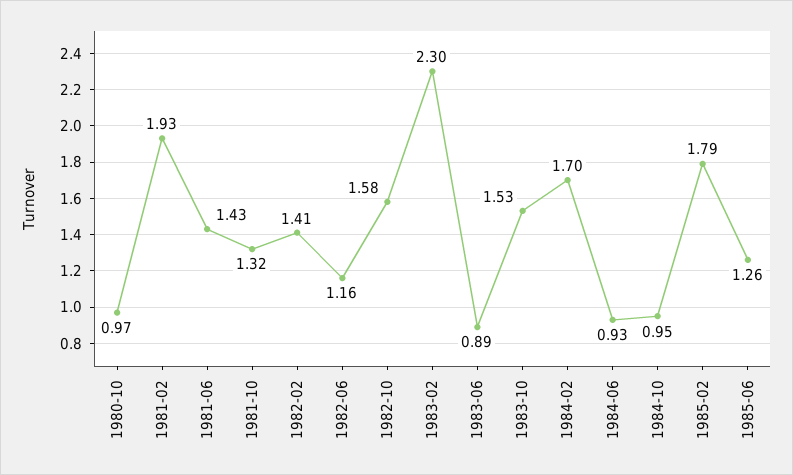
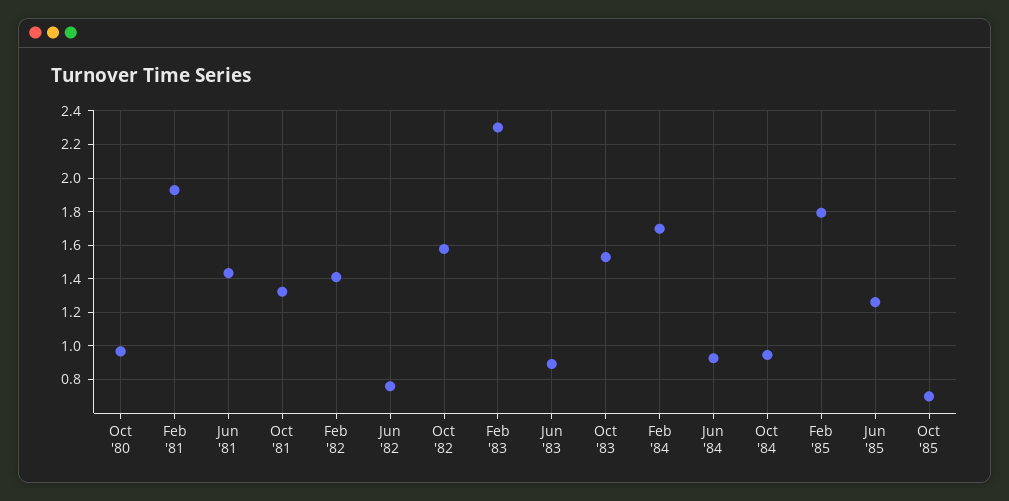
1982-06: 1.16 -> 0.75
Oct '85: none -> 0.7

